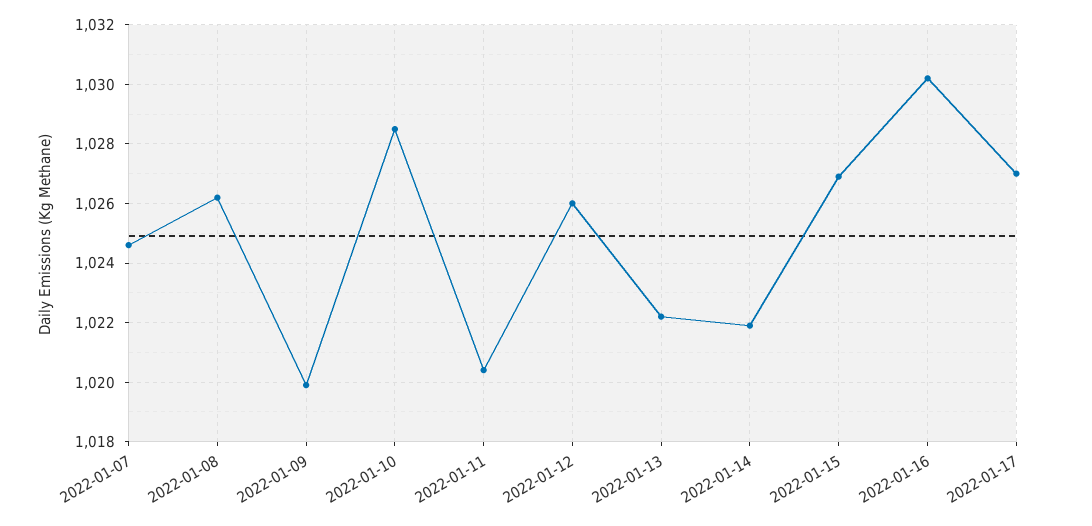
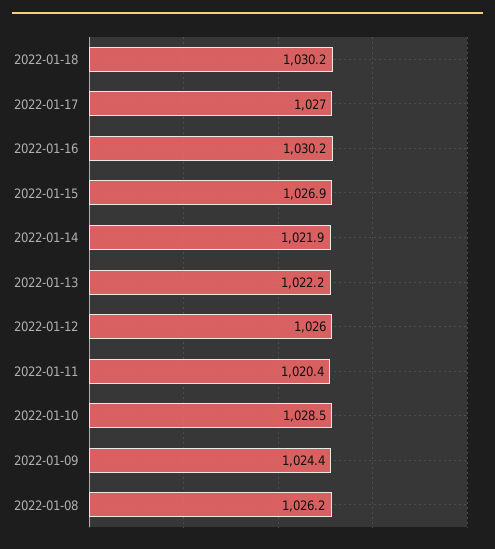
2022-01-07: 1024.5 -> none
2022-01-09: 1020 -> 1024.4
2022-01-18: none -> 1030.2

